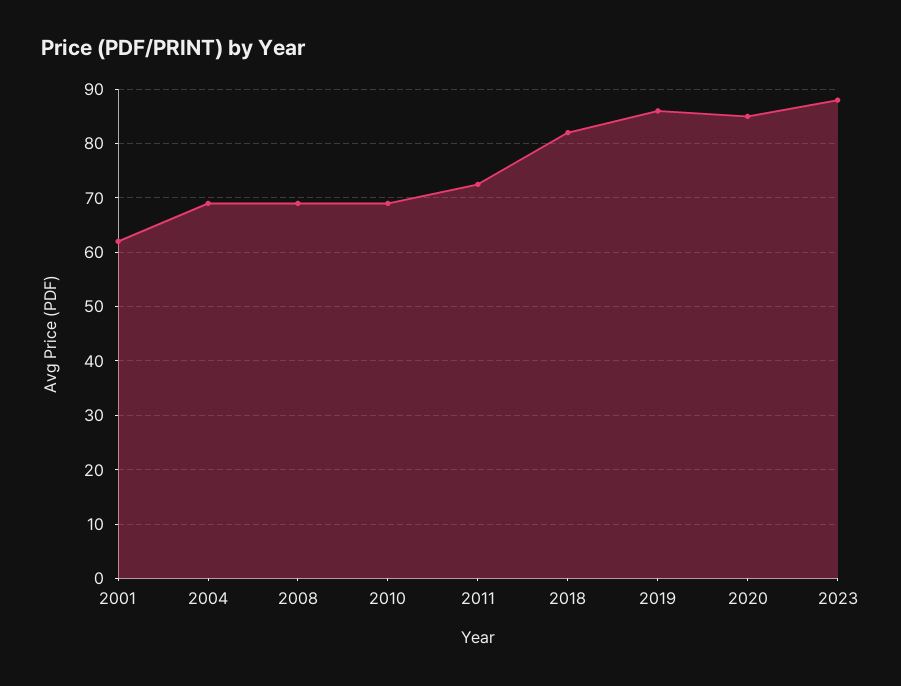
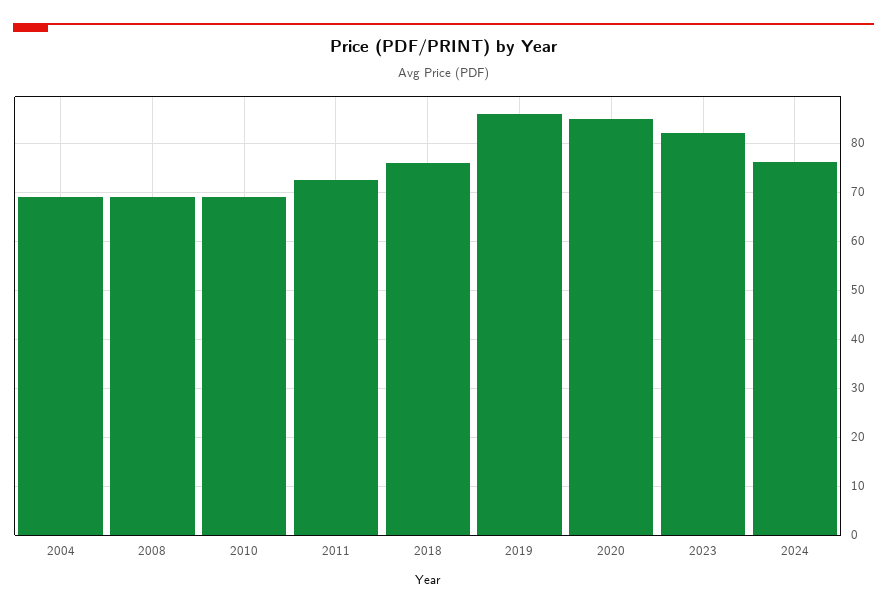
2001: 62 -> none
2018: 82 -> 76
2023: 88 -> 82
2024: none -> 76

